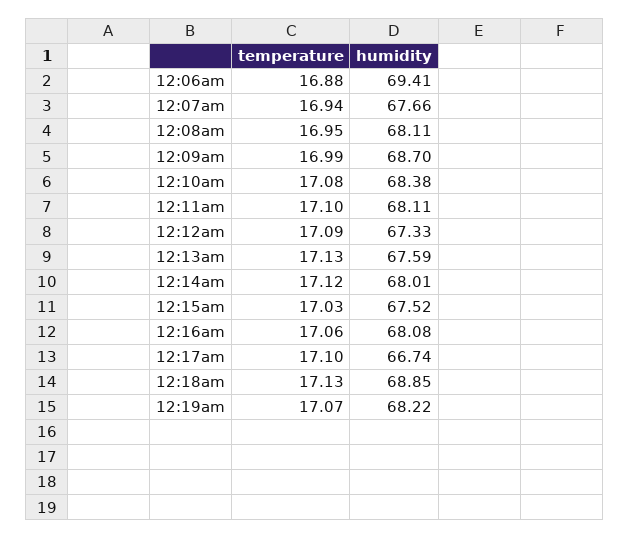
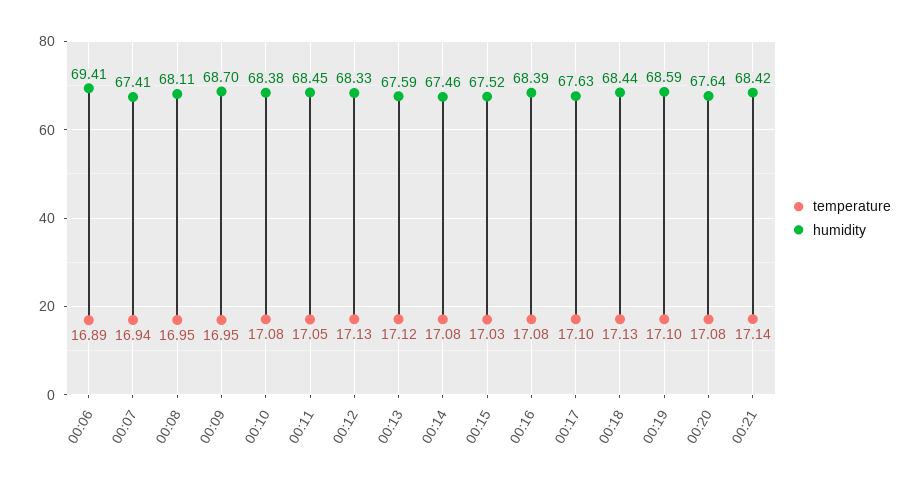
temperature, 12:06am: 16.88 -> 16.89
humidity, 12:07am: 67.66 -> 67.41
temperature, 12:09am: 16.99 -> 16.95
temperature, 12:11am: 17.1 -> 17.05
humidity, 12:11am: 68.11 -> 68.45
temperature, 12:12am: 17.09 -> 17.13
humidity, 12:12am: 67.33 -> 68.33
temperature, 12:13am: 17.13 -> 17.12
temperature, 12:14am: 17.12 -> 17.08
humidity, 12:14am: 68.01 -> 67.46
temperature, 12:16am: 17.06 -> 17.08
humidity, 12:16am: 68.08 -> 68.39
humidity, 12:17am: 66.74 -> 67.63
humidity, 12:18am: 68.85 -> 68.44
temperature, 12:19am: 17.07 -> 17.1
humidity, 12:19am: 68.22 -> 68.59
temperature, 00:20: none -> 17.08
humidity, 00:20: none -> 67.64
temperature, 00:21: none -> 17.14
humidity, 00:21: none -> 68.42

